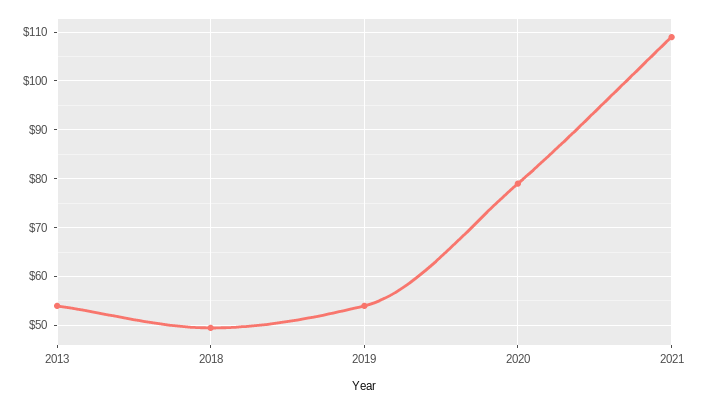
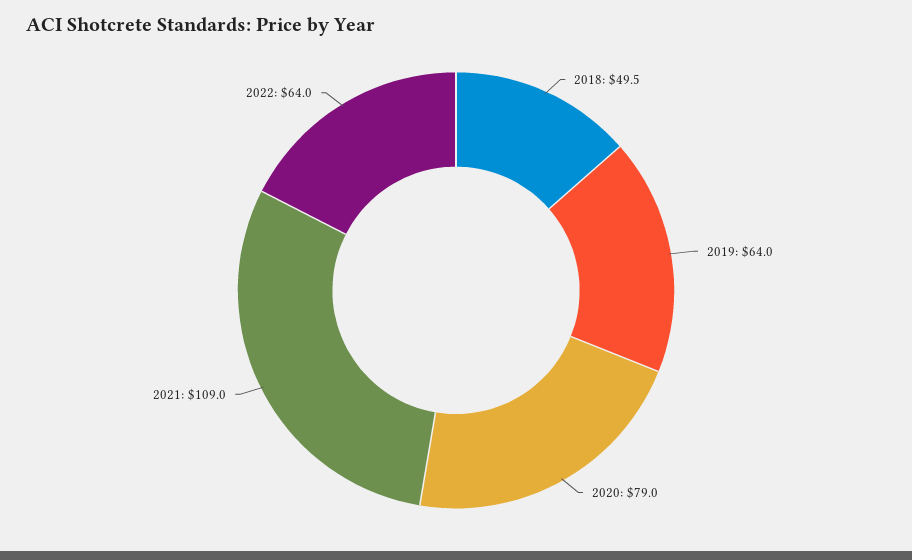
2013: 54 -> none
2019: 54 -> 64
2022: none -> 64

